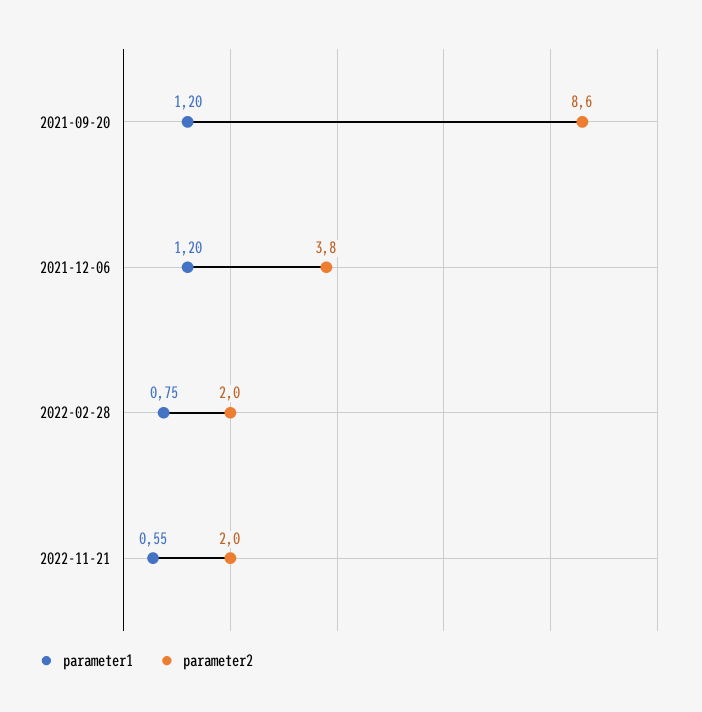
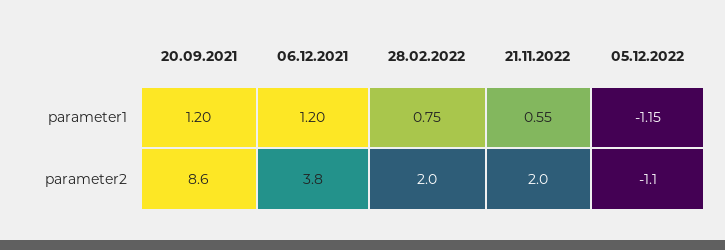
parameter1, 05.12.2022: none -> -1.15
parameter2, 05.12.2022: none -> -1.1

